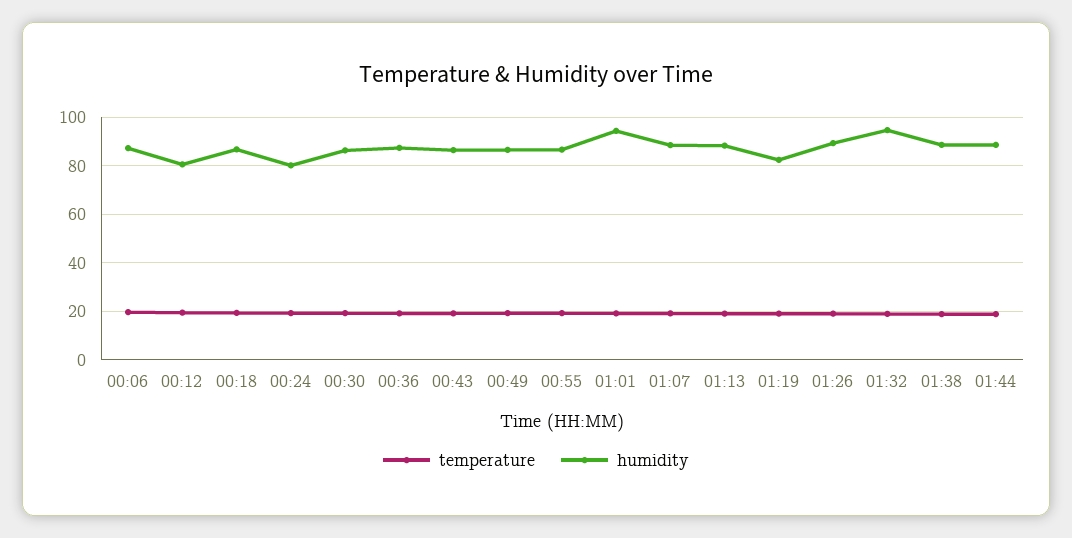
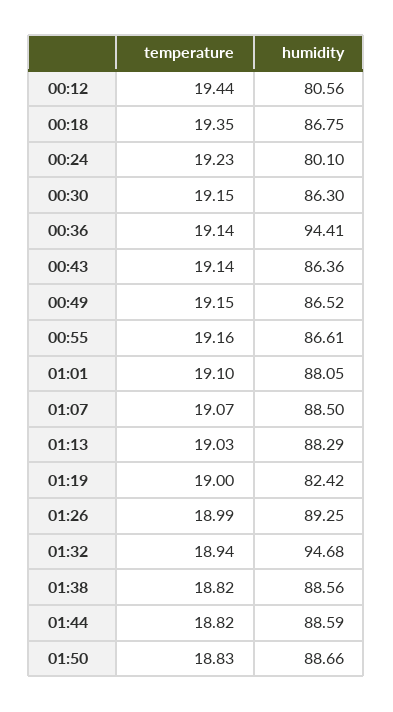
temperature, 00:06: 20 -> none
humidity, 00:06: 87.5 -> none
humidity, 00:36: 87.5 -> 94.41
humidity, 01:01: 95 -> 88.05
temperature, 01:50: none -> 18.83
humidity, 01:50: none -> 88.66

